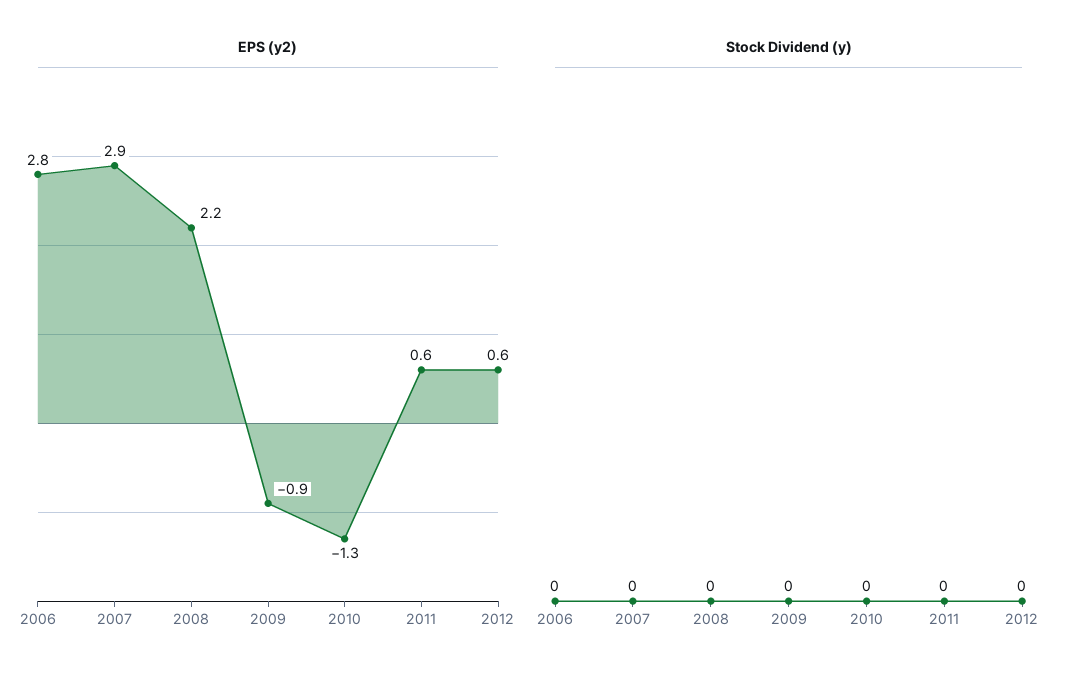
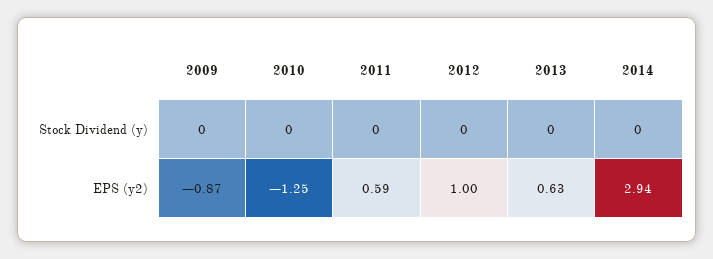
EPS (y2), 2006: 2.8 -> none
EPS (y2), 2007: 2.9 -> none
EPS (y2), 2008: 2.2 -> none
EPS (y2), 2012: 0.6 -> 1
Stock Dividend (y), 2006: 0 -> none
Stock Dividend (y), 2007: 0 -> none
Stock Dividend (y), 2008: 0 -> none
Stock Dividend (y), 2013: none -> 0
Stock Dividend (y), 2014: none -> 0
EPS (y2), 2013: none -> 0.63
EPS (y2), 2014: none -> 2.94

